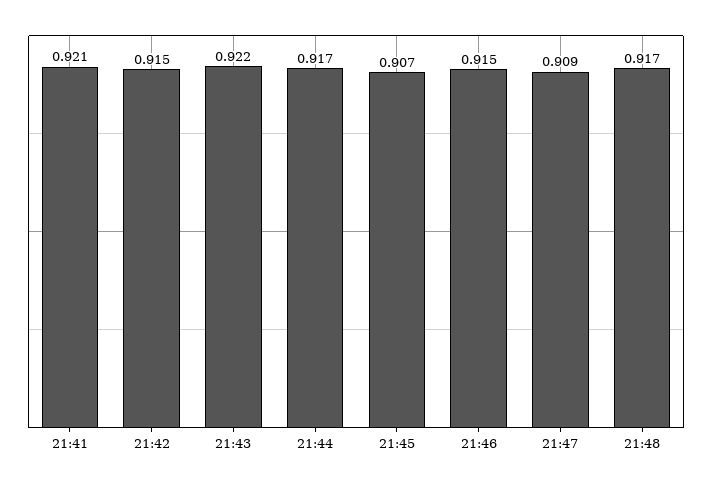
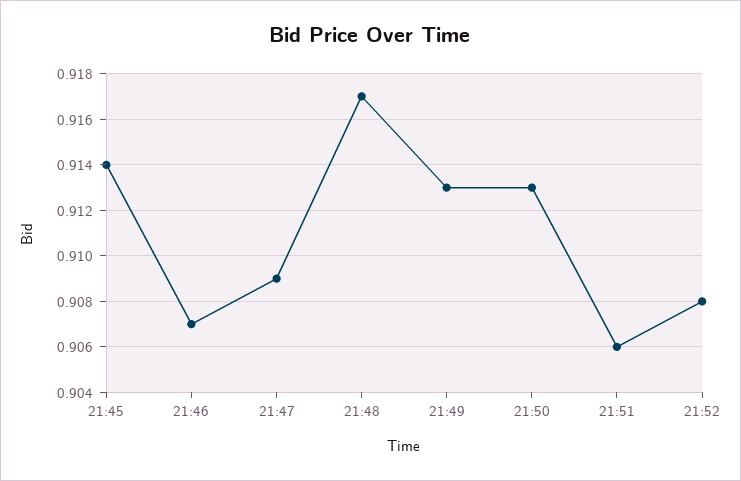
21:41: 0.921 -> none
21:42: 0.915 -> none
21:43: 0.922 -> none
21:44: 0.917 -> none
21:45: 0.907 -> 0.914
21:46: 0.915 -> 0.907
21:49: none -> 0.913
21:50: none -> 0.913
21:51: none -> 0.906
21:52: none -> 0.908

